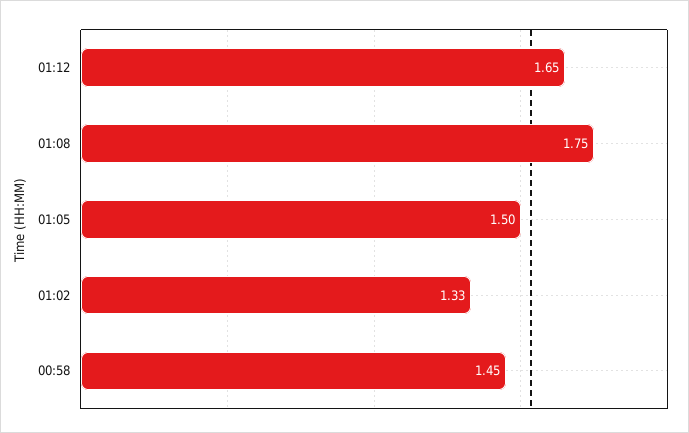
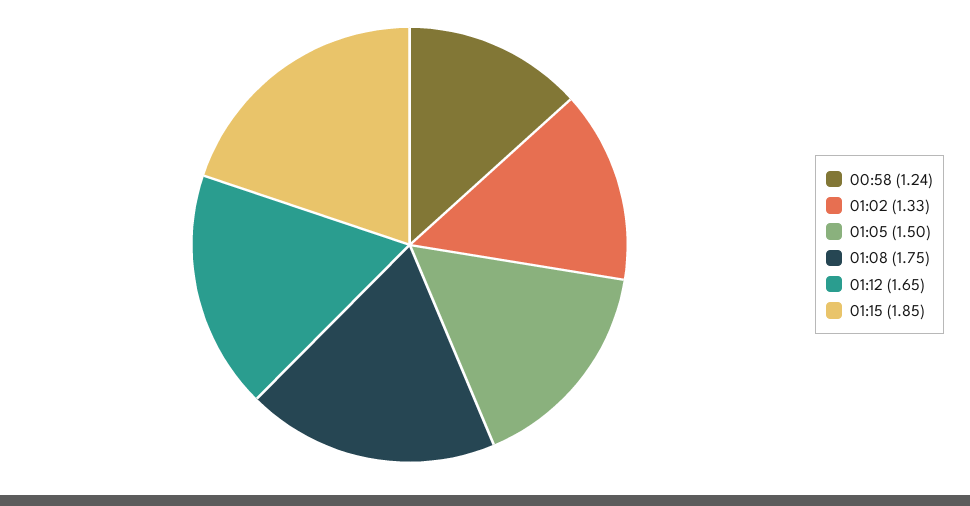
00:58: 1.45 -> 1.24
01:15: none -> 1.85

